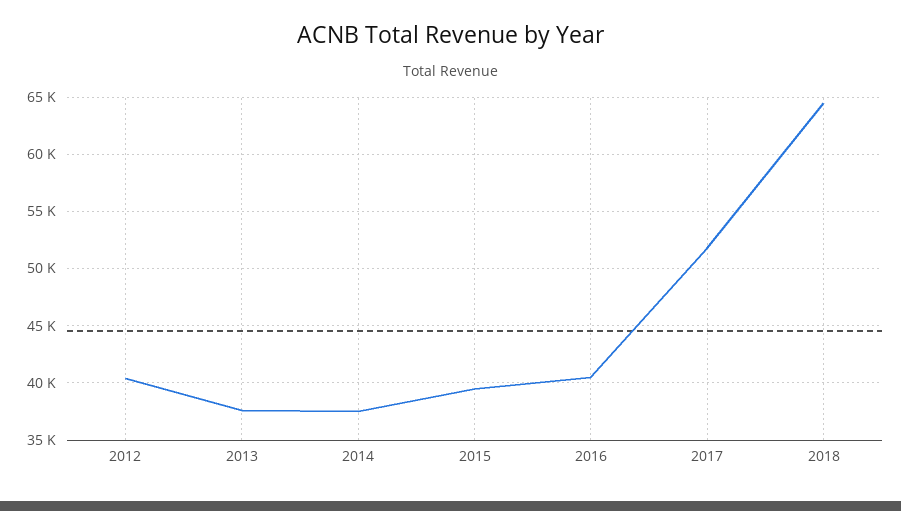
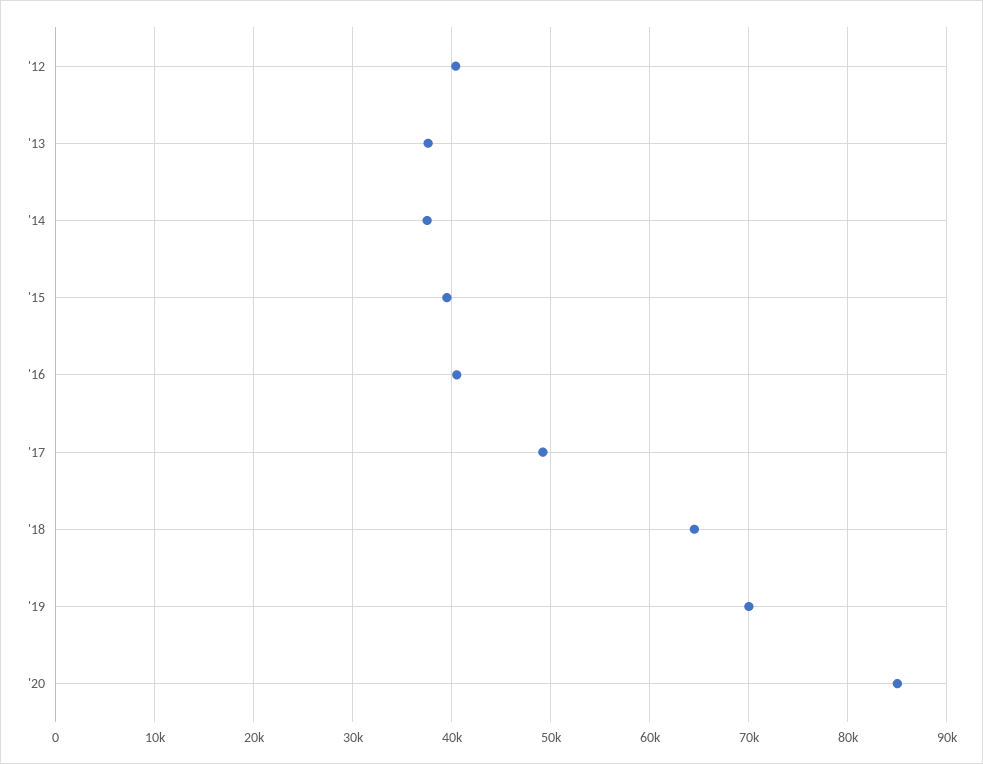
2017: 52000 -> 49000
'19: none -> 70000
'20: none -> 85000

